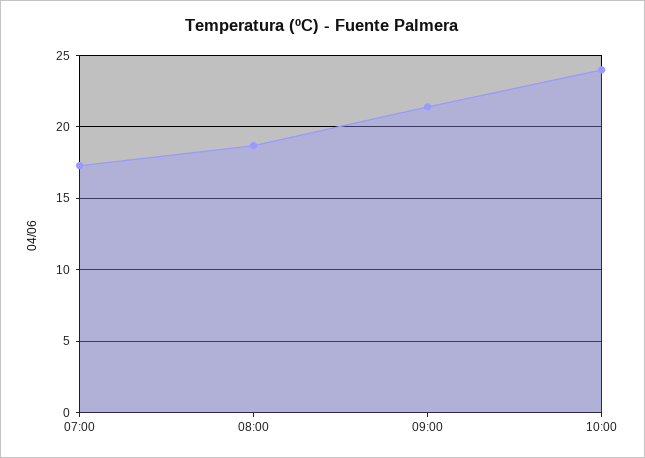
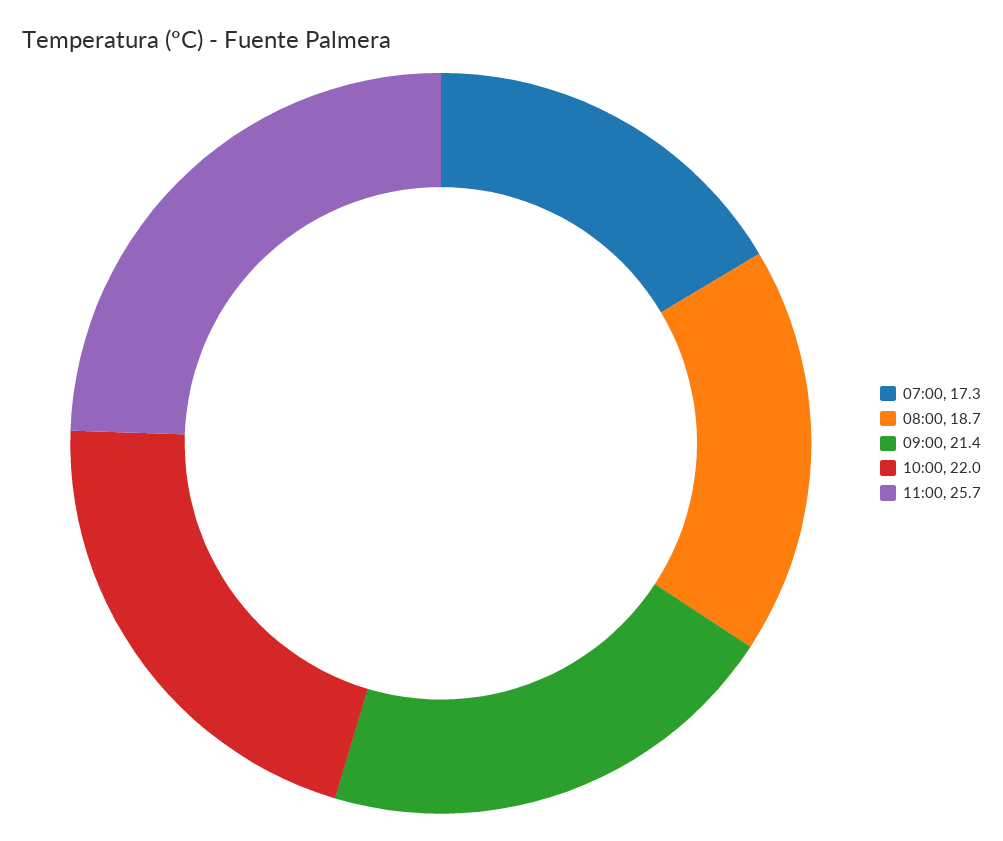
10:00: 24 -> 22
11:00: none -> 25.7

